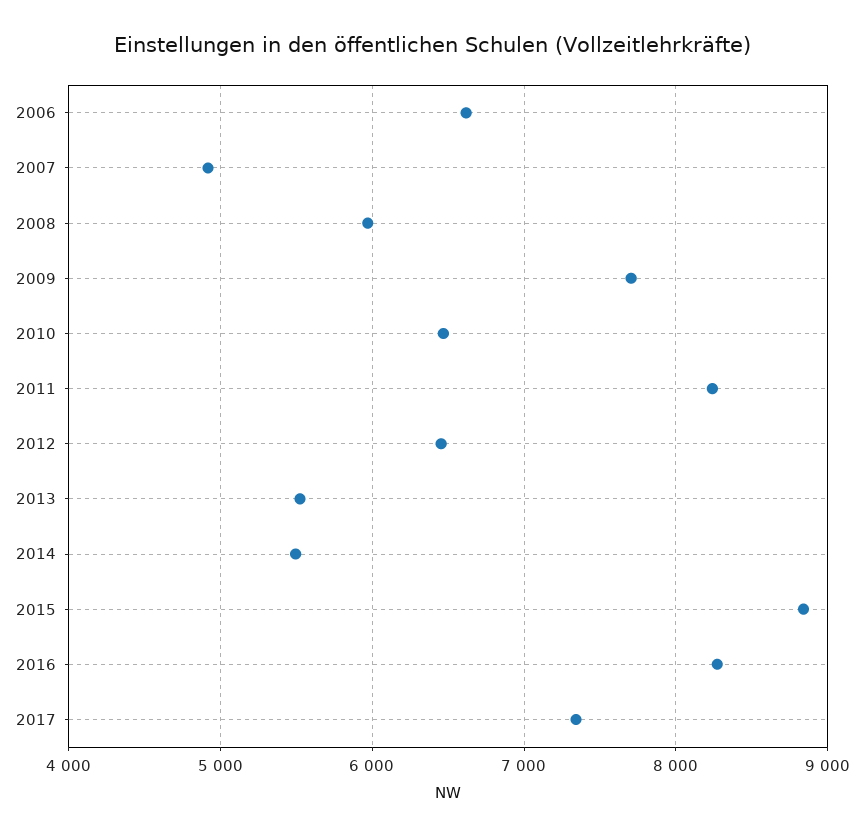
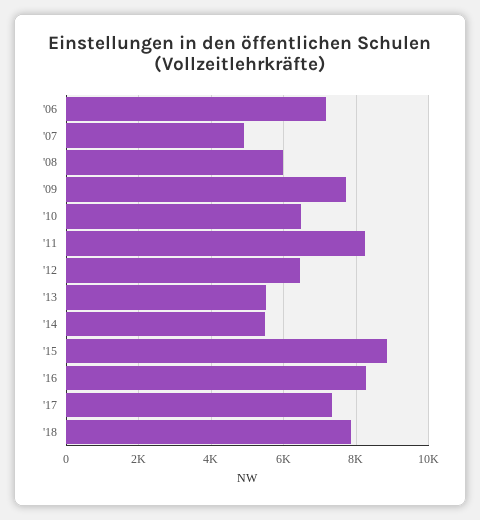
2006: 6600 -> 7200
'18: none -> 7800

